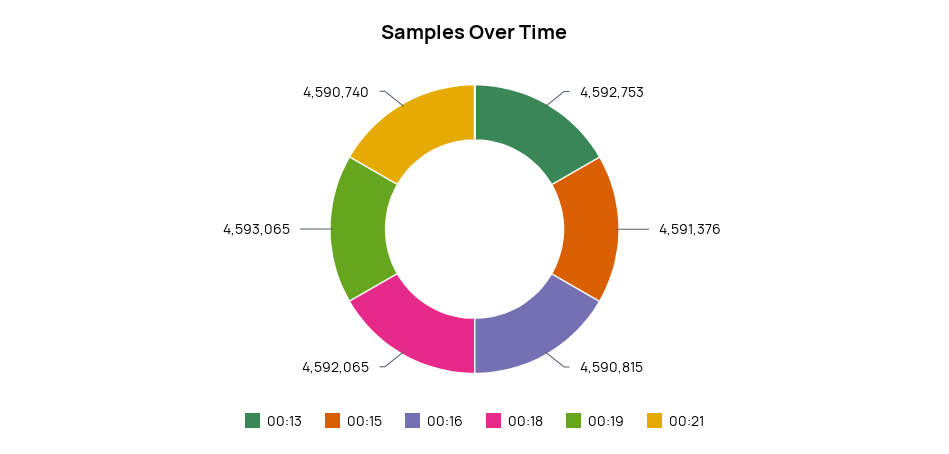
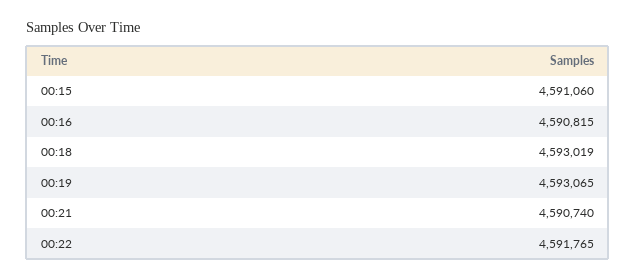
00:13: 4592753 -> none
00:15: 4591376 -> 4591060
00:18: 4592065 -> 4593019
00:22: none -> 4591765

